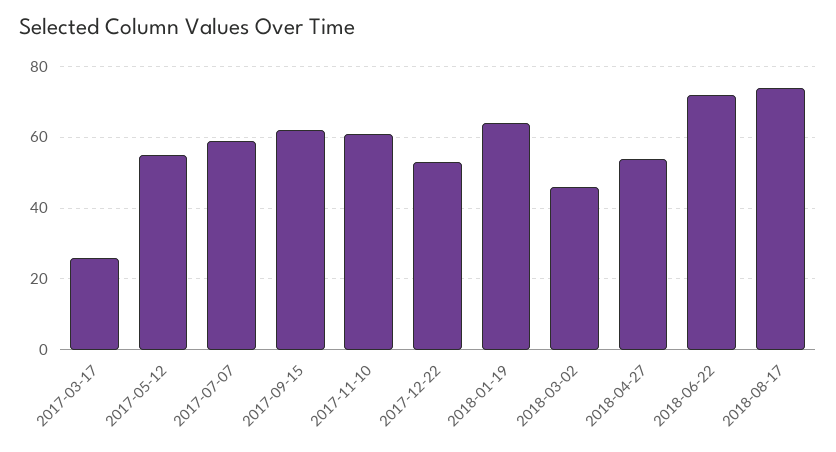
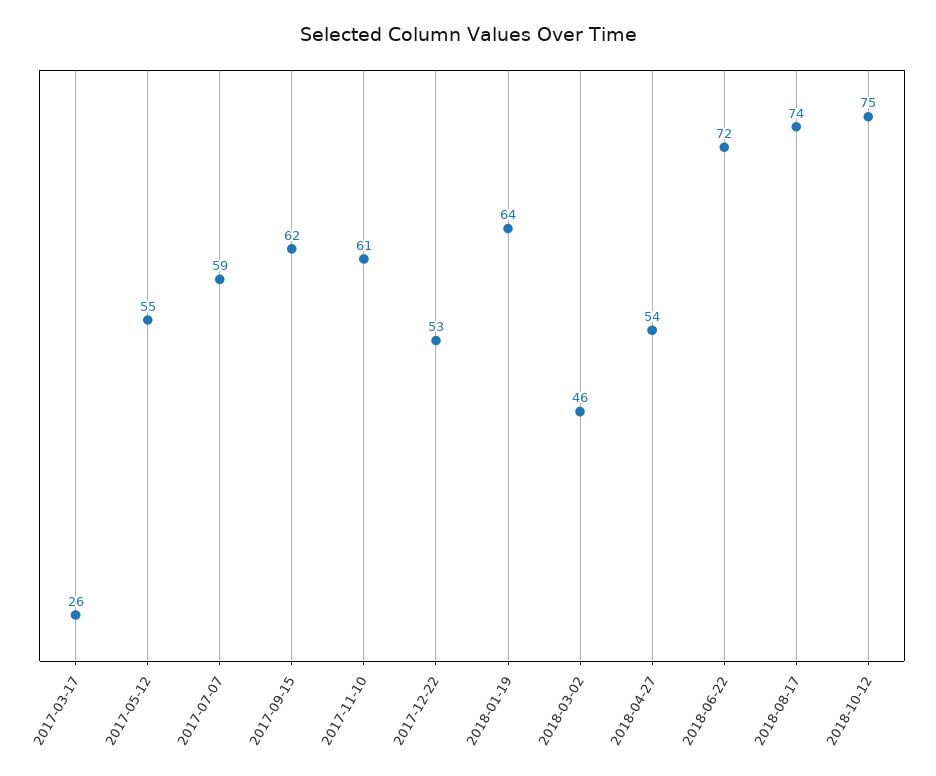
2018-10-12: none -> 75

